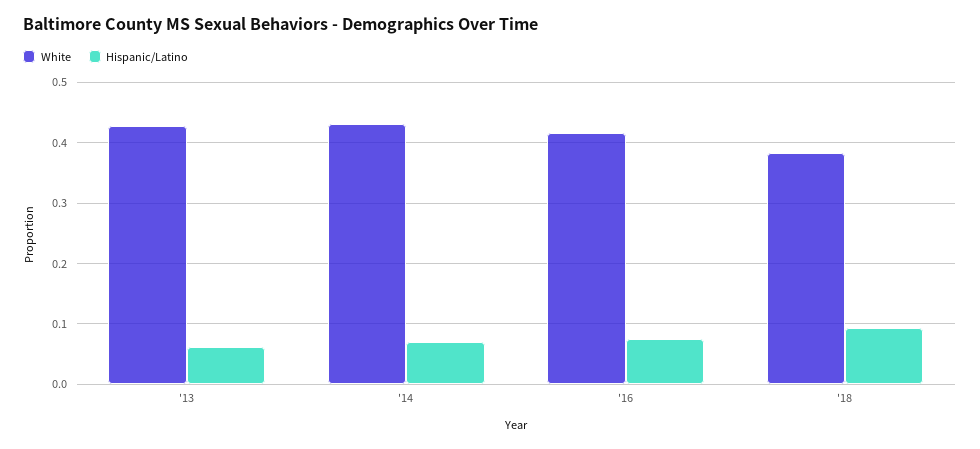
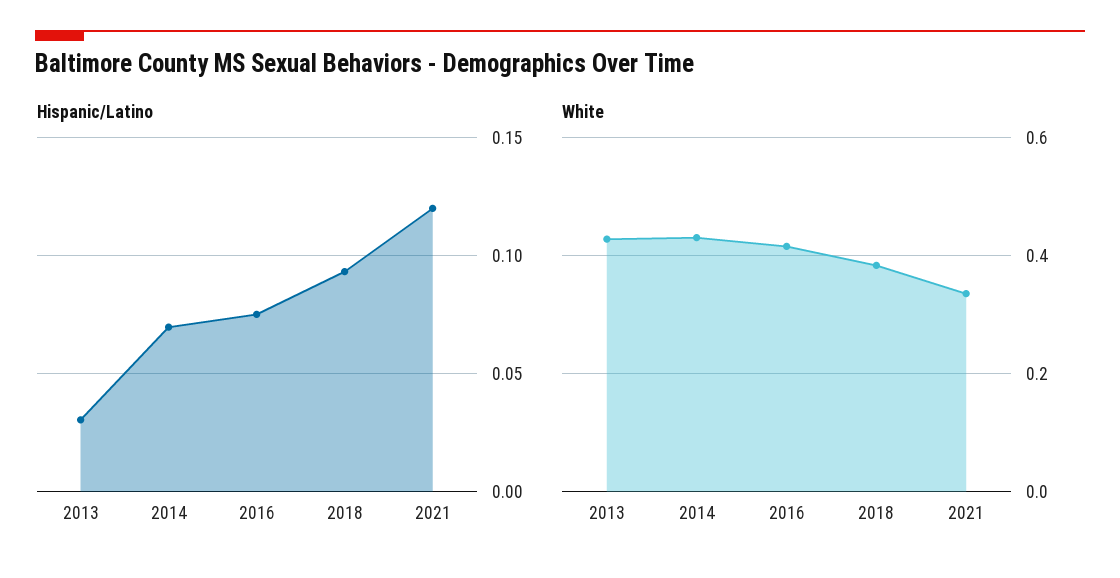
Hispanic/Latino, '13: 0.06 -> 0.03
Hispanic/Latino, 2021: none -> 0.12
White, 2021: none -> 0.34

